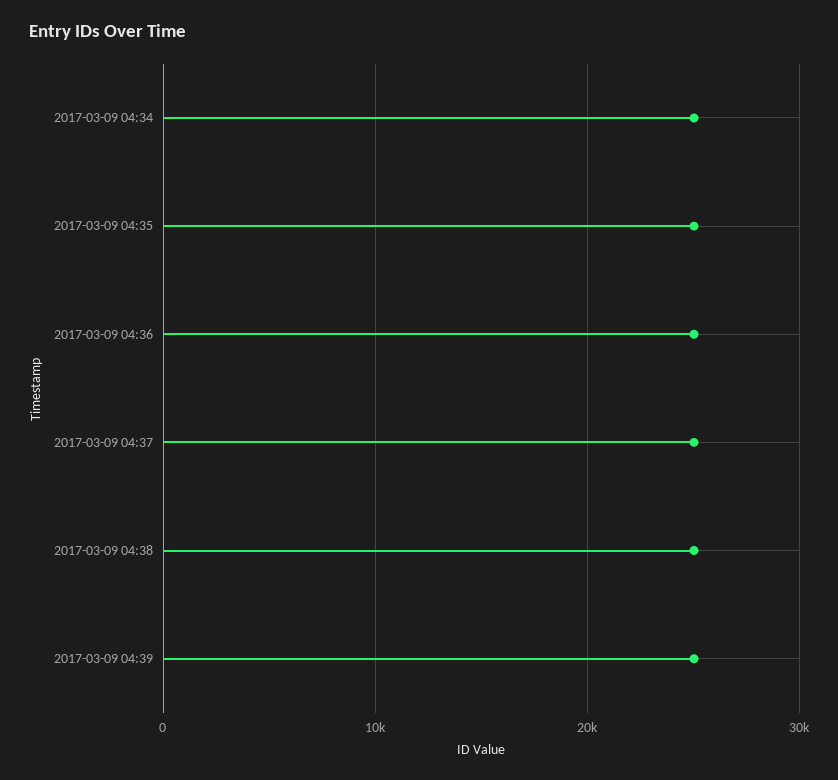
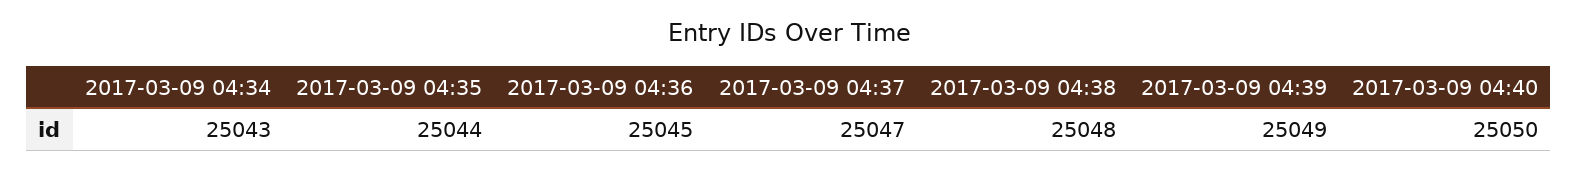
2017-03-09 04:40: none -> 25050

